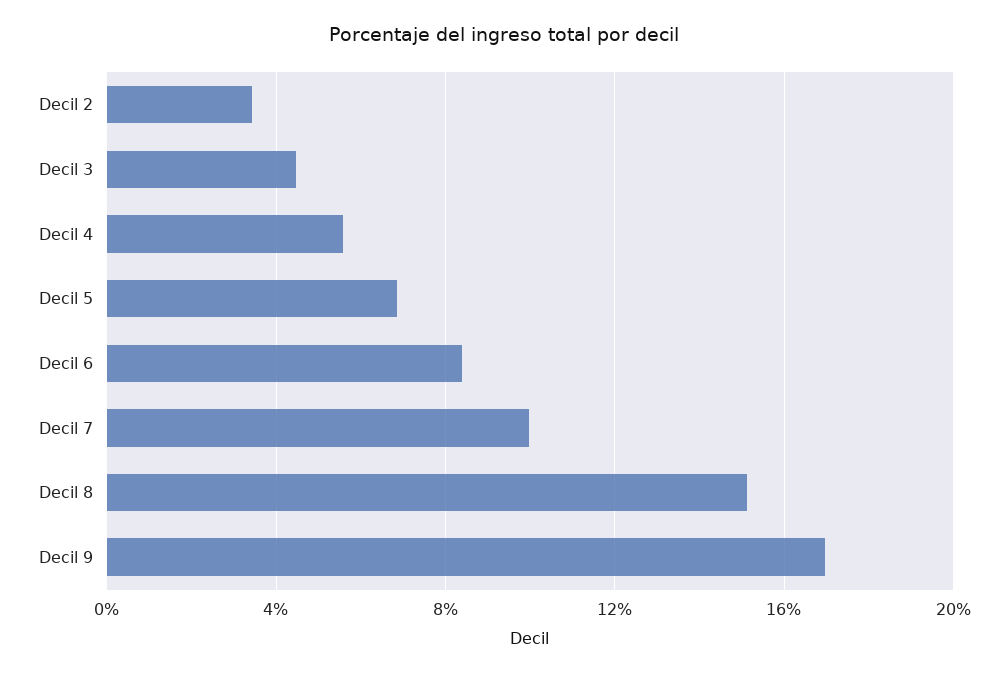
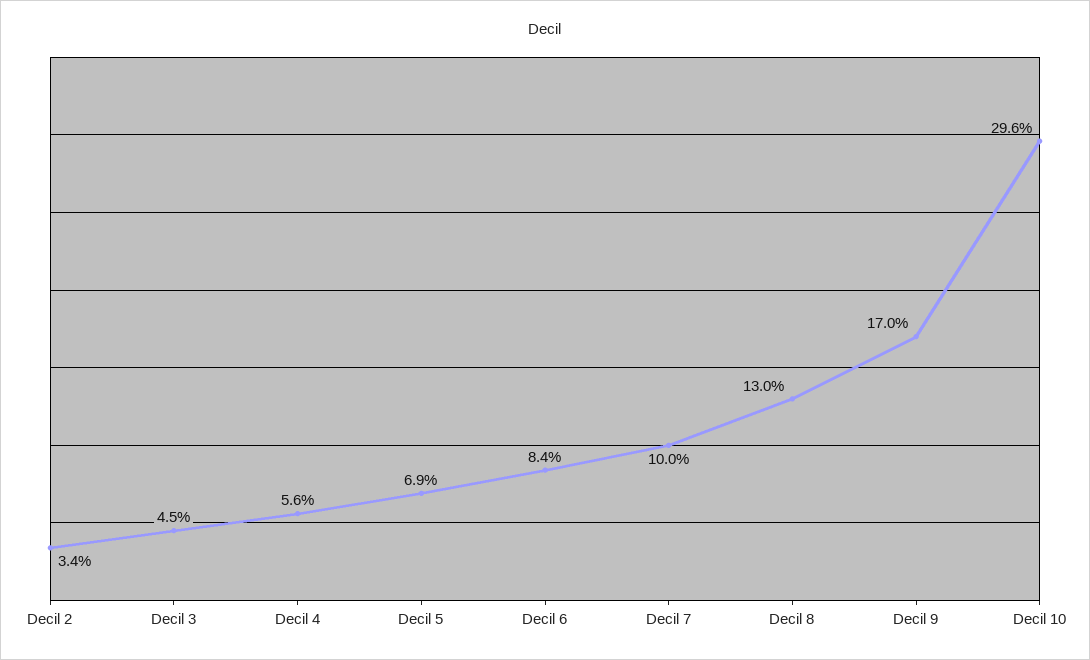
Decil 8: 15 -> 13
Decil 10: none -> 29.6

